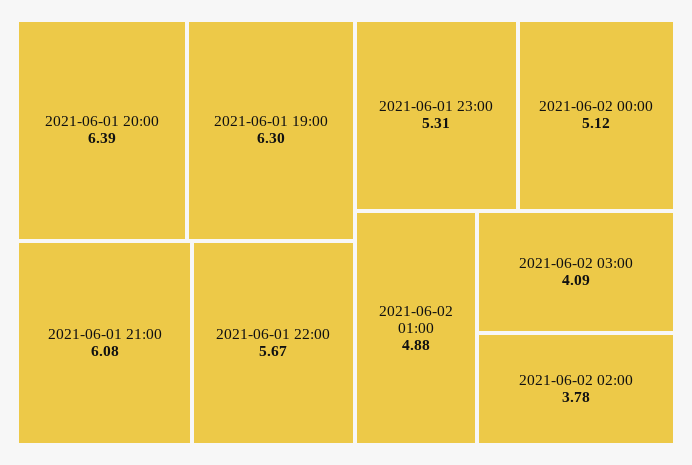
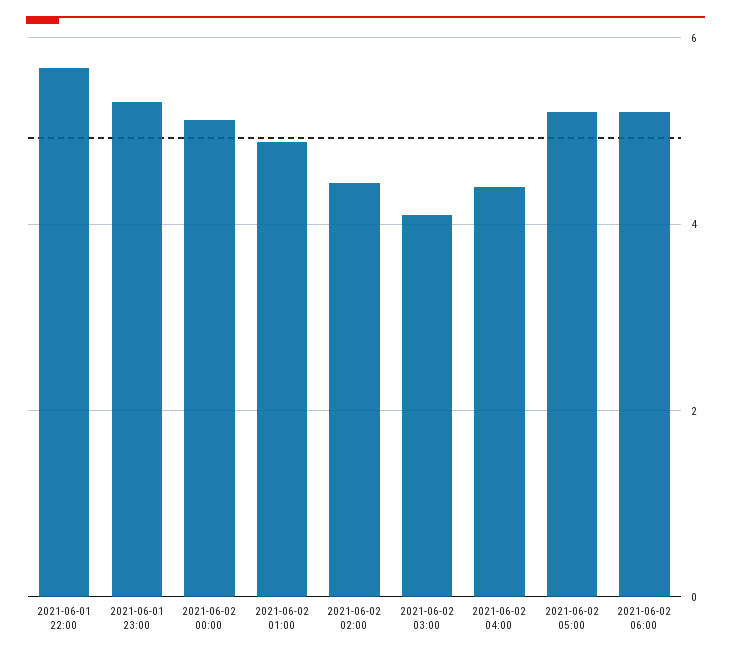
2021-06-01 20:00: 6.39 -> none
2021-06-01 19:00: 6.3 -> none
2021-06-01 21:00: 6.08 -> none
2021-06-02 02:00: 3.78 -> 4.4
2021-06-02 04:00: none -> 4.4
2021-06-02 05:00: none -> 5.2
2021-06-02 06:00: none -> 5.2

